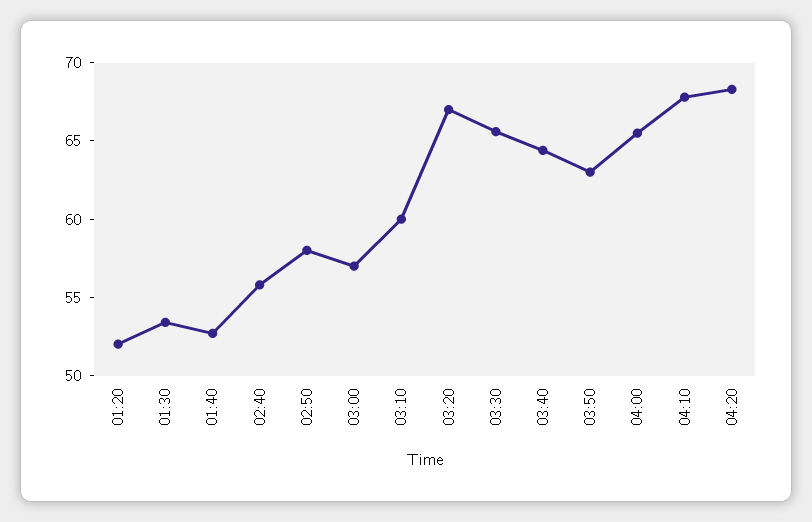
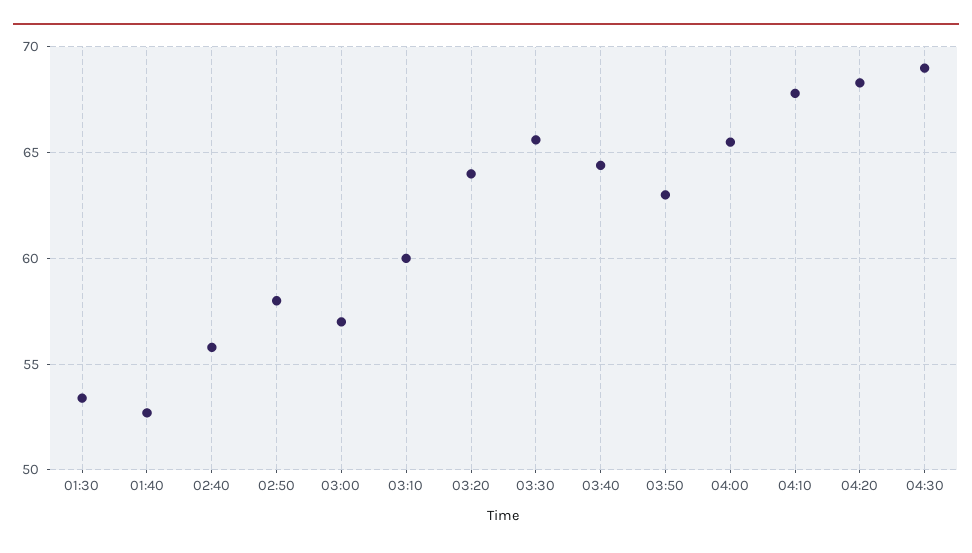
01:20: 52 -> none
03:20: 67 -> 64
04:30: none -> 69

